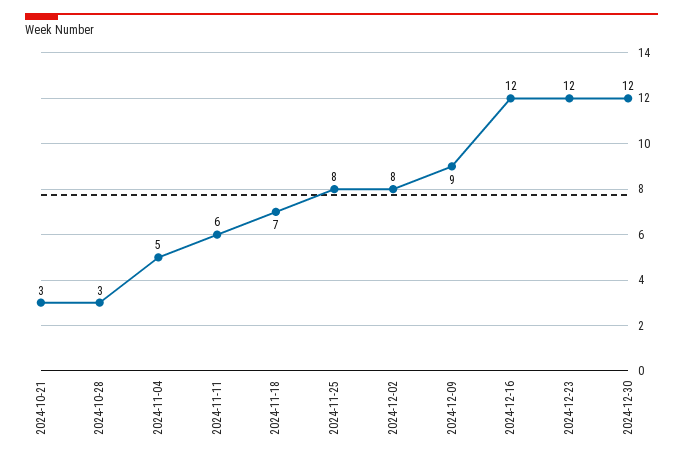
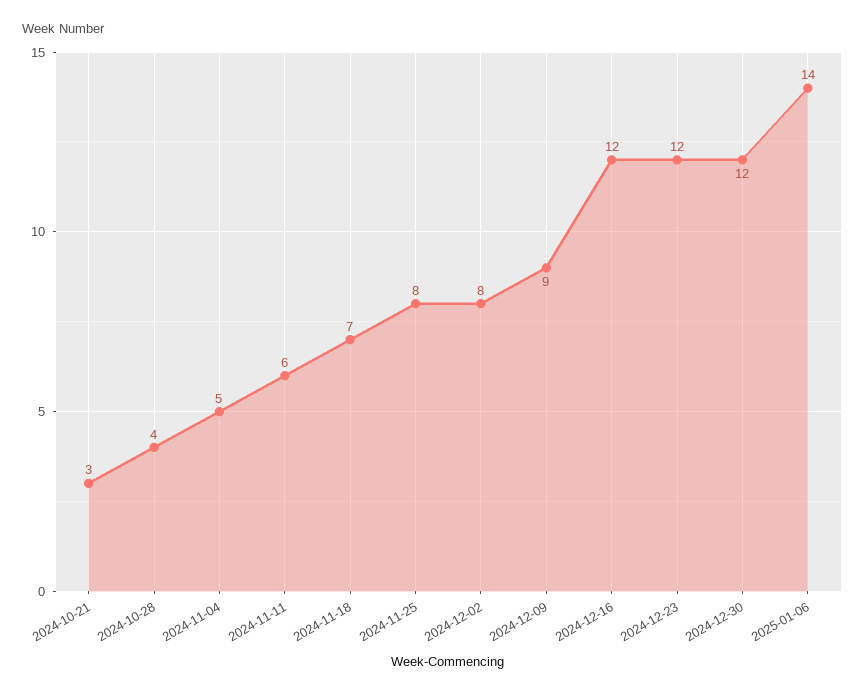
2024-10-28: 3 -> 4
2025-01-06: none -> 14

